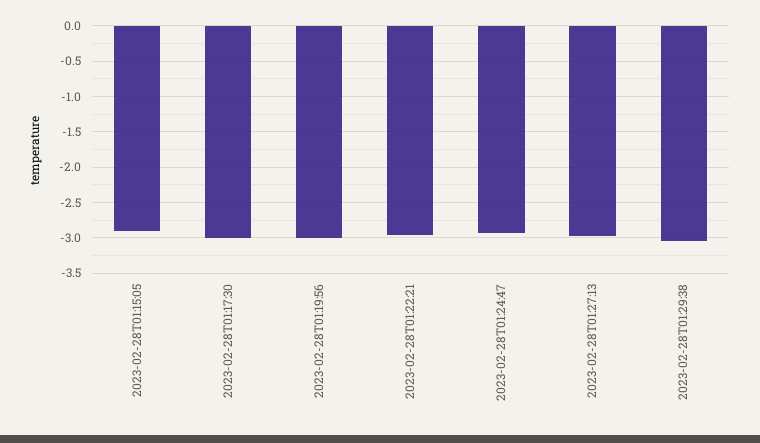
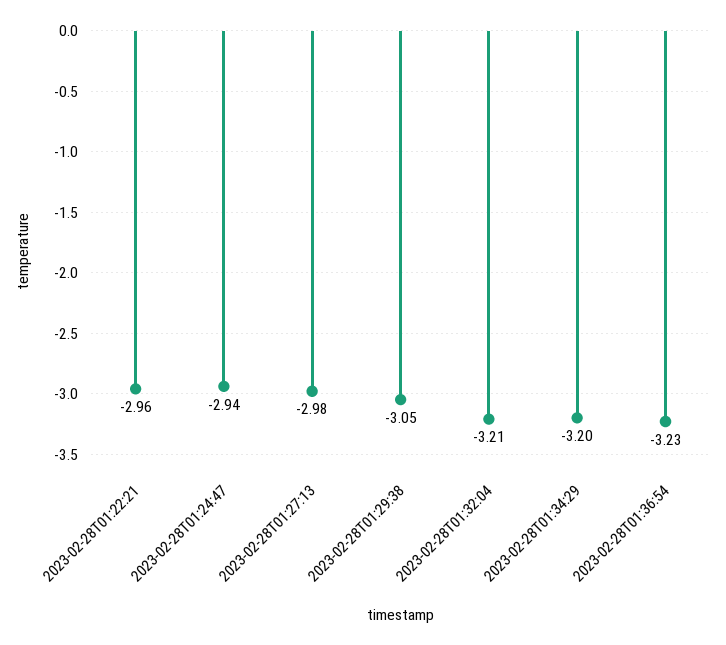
2023-02-28T01:15:05: -2.9 -> none
2023-02-28T01:17:30: -3 -> none
2023-02-28T01:19:56: -3 -> none
2023-02-28T01:32:04: none -> -3.21
2023-02-28T01:34:29: none -> -3.2
2023-02-28T01:36:54: none -> -3.23

